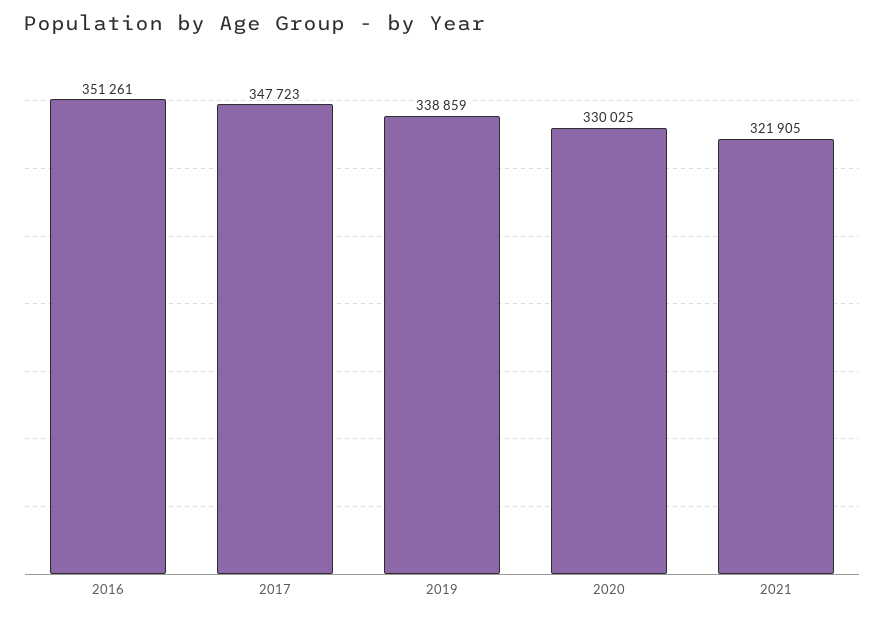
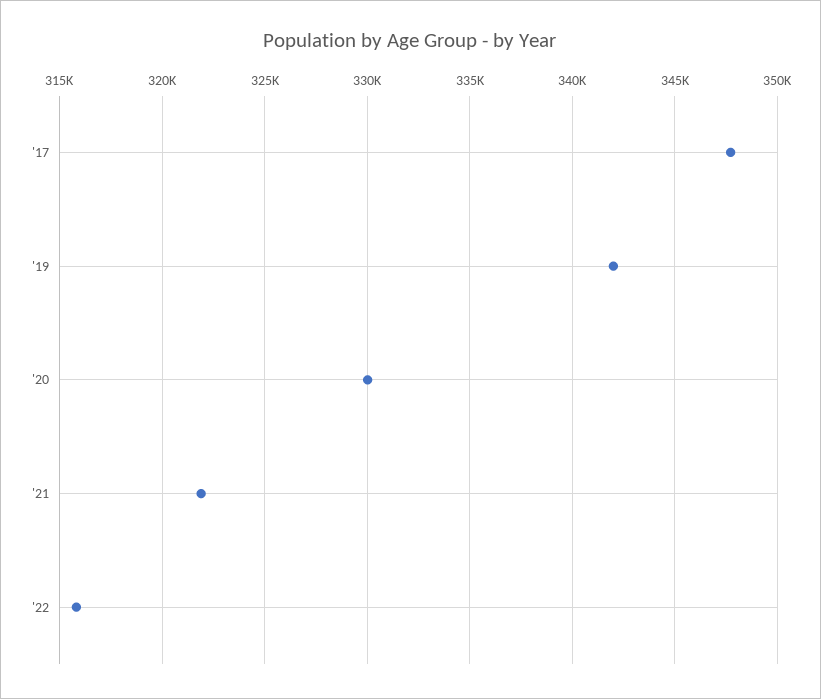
2016: 351261 -> none
2019: 338859 -> 342000
'22: none -> 316000

